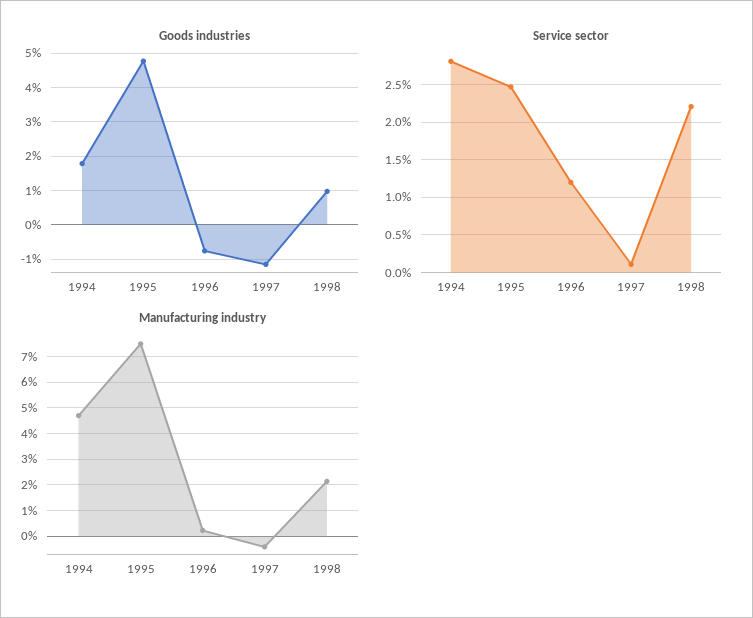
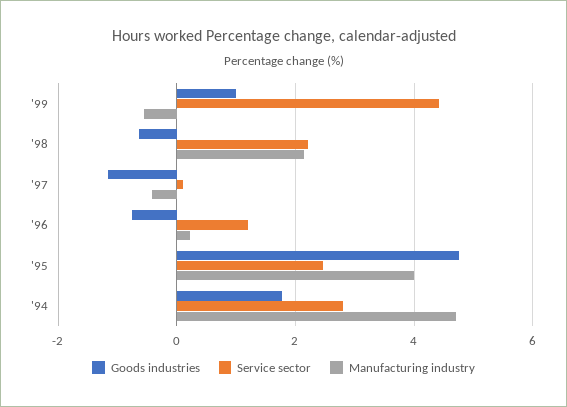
Goods industries, 1998: 1 -> -0.6
Manufacturing industry, 1995: 7.5 -> 4
Goods industries, '99: none -> 1
Service sector, '99: none -> 4.4
Manufacturing industry, '99: none -> -0.6

